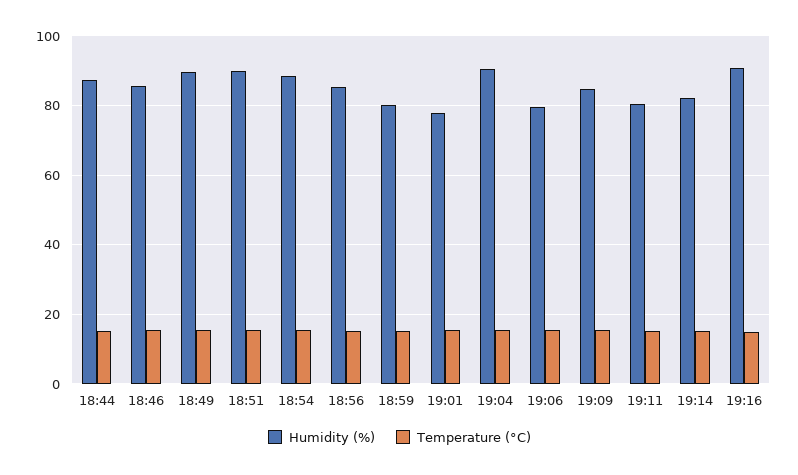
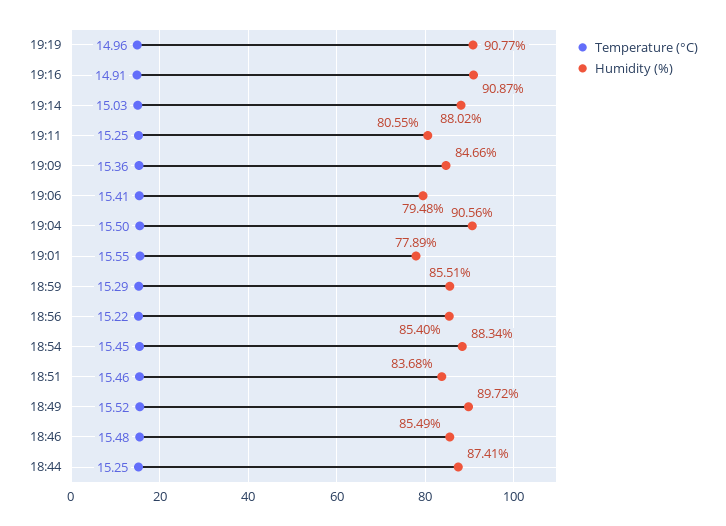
Humidity (%), 18:51: 90 -> 83.68
Humidity (%), 18:59: 80 -> 85.51
Humidity (%), 19:14: 82 -> 88.02
Temperature (°C), 19:19: none -> 14.96
Humidity (%), 19:19: none -> 90.77

